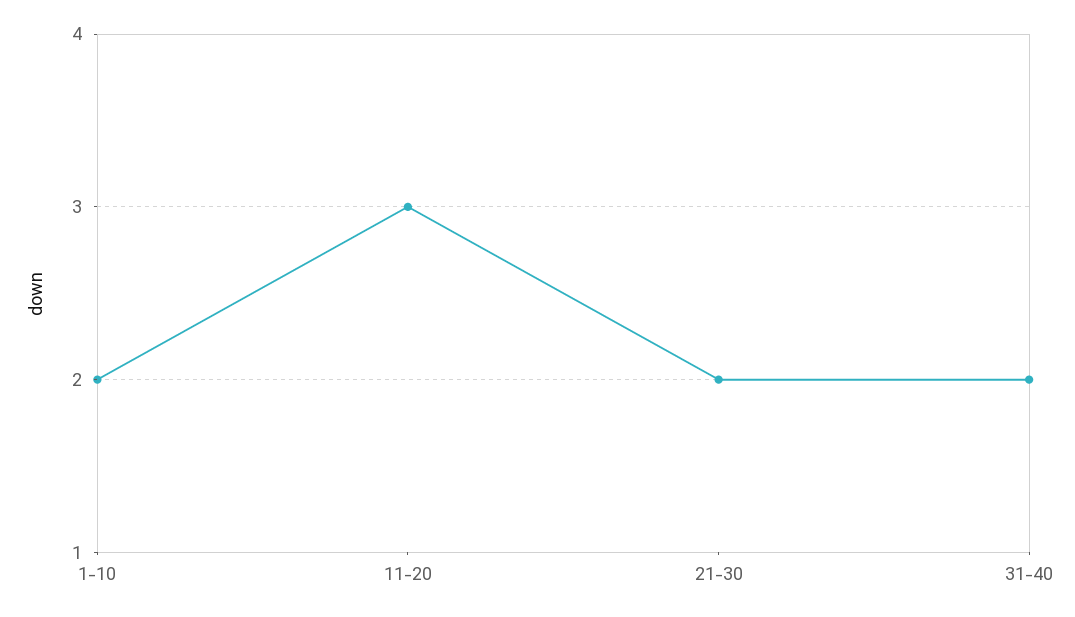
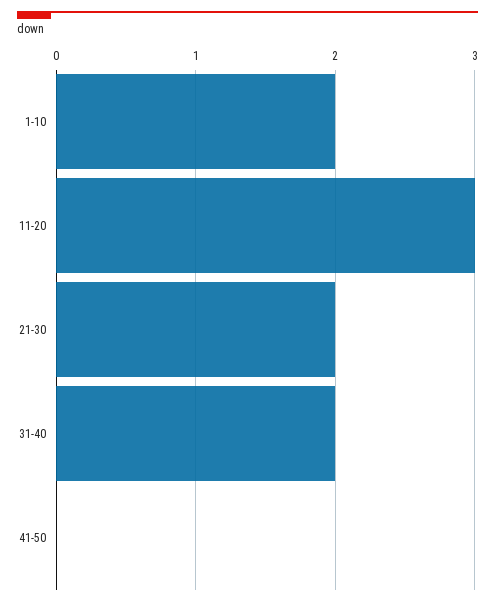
41-50: none -> 0

